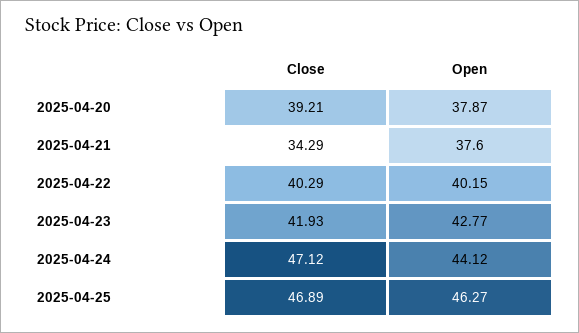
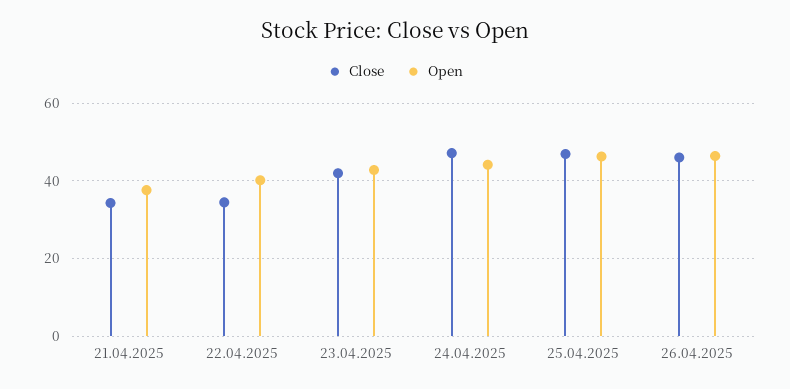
Close, 2025-04-20: 39.21 -> none
Open, 2025-04-20: 37.87 -> none
Close, 2025-04-22: 40.29 -> 34
Close, 26.04.2025: none -> 46
Open, 26.04.2025: none -> 46

